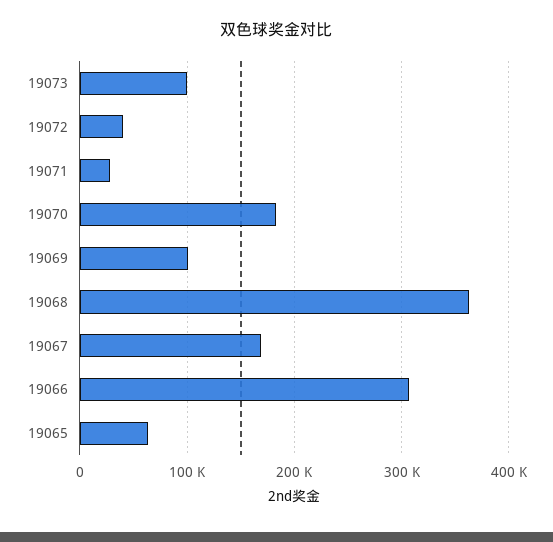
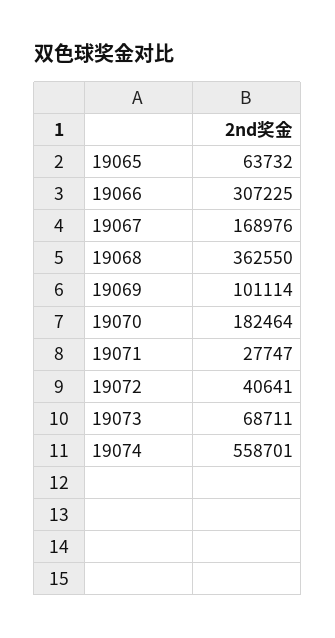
19073: 100000 -> 68711
19074: none -> 558701

